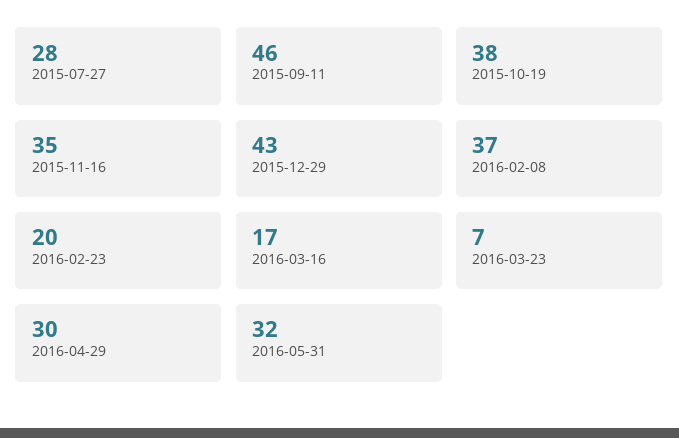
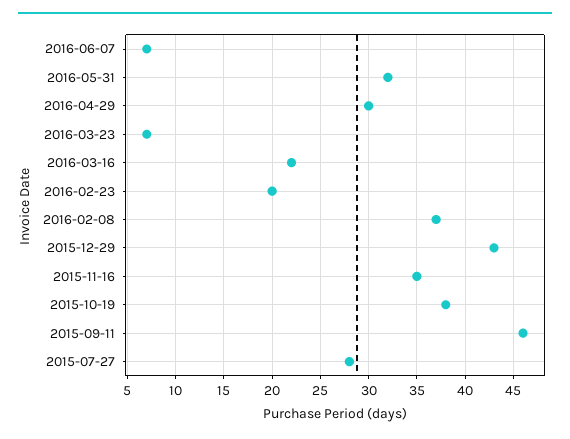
2016-03-16: 17 -> 22
2016-06-07: none -> 7

